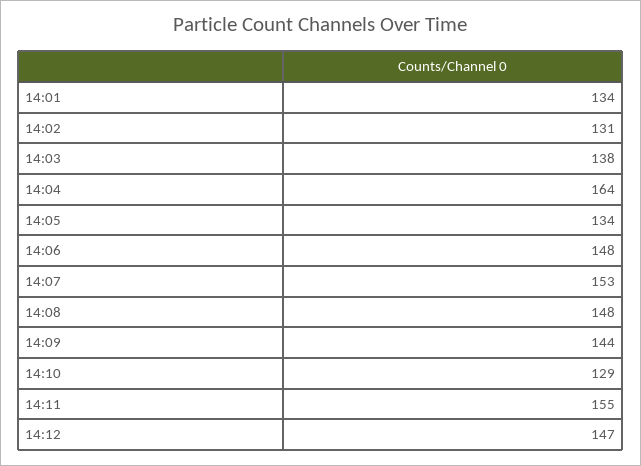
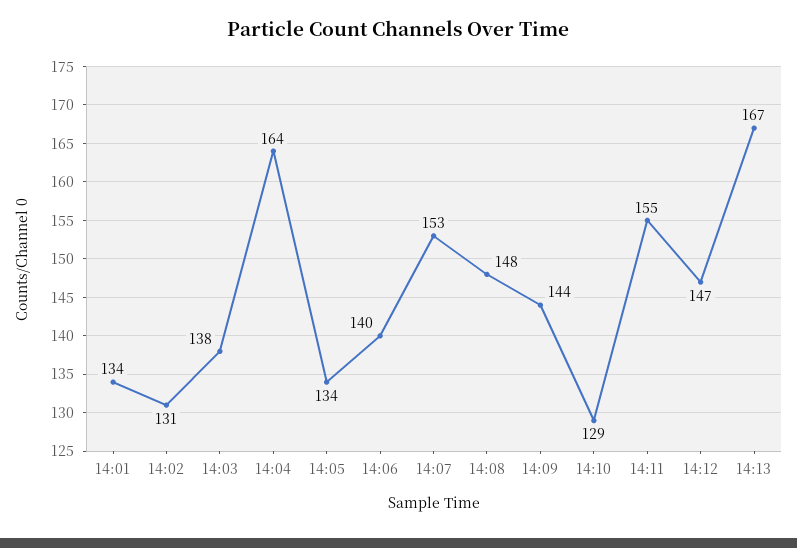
14:06: 148 -> 140
14:13: none -> 167

